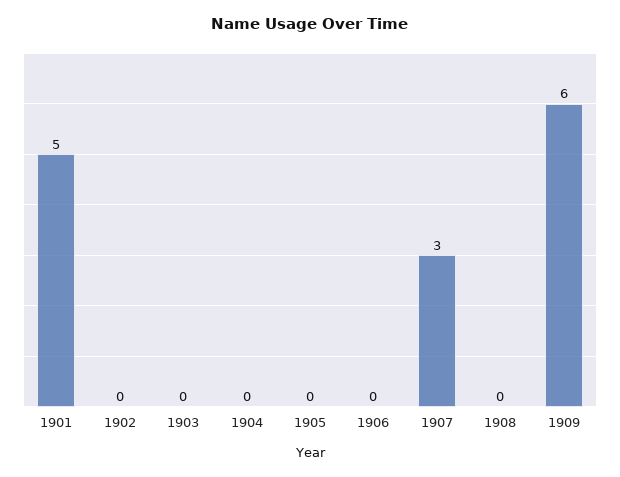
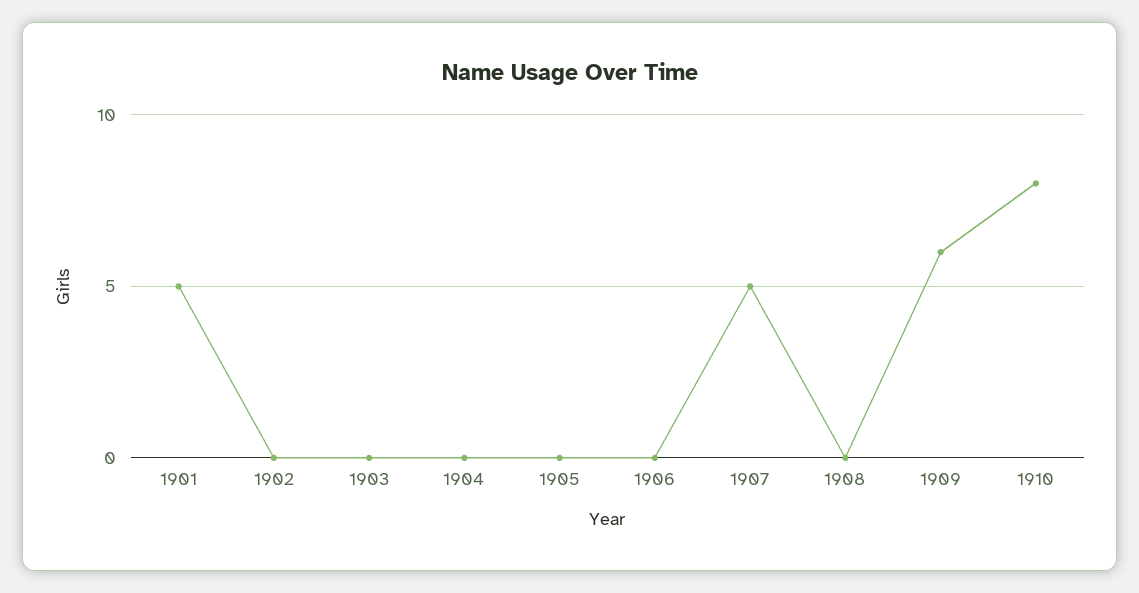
1907: 3 -> 5
1910: none -> 8

